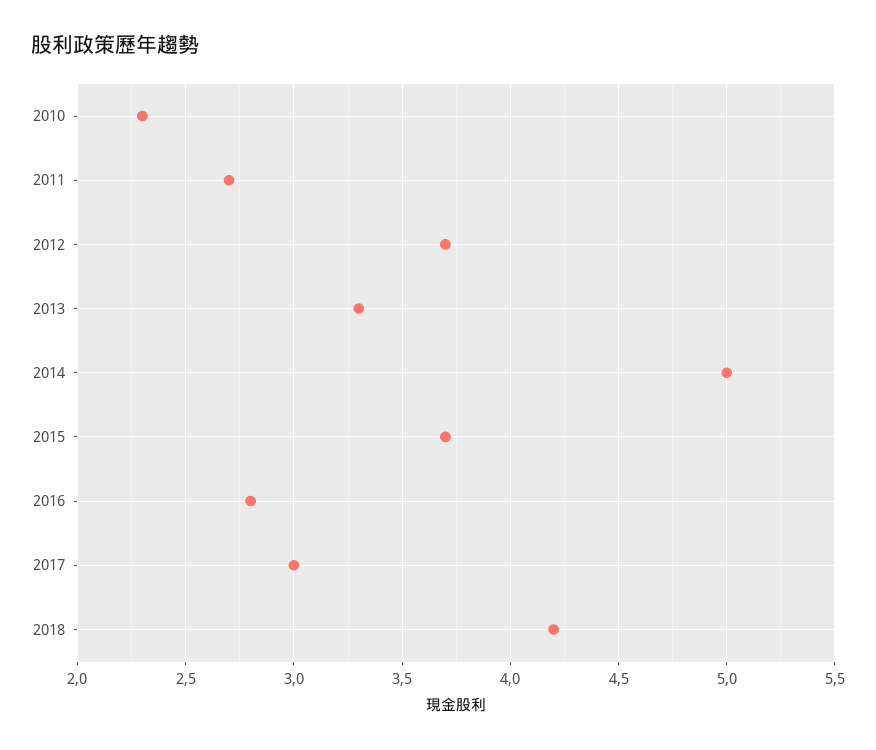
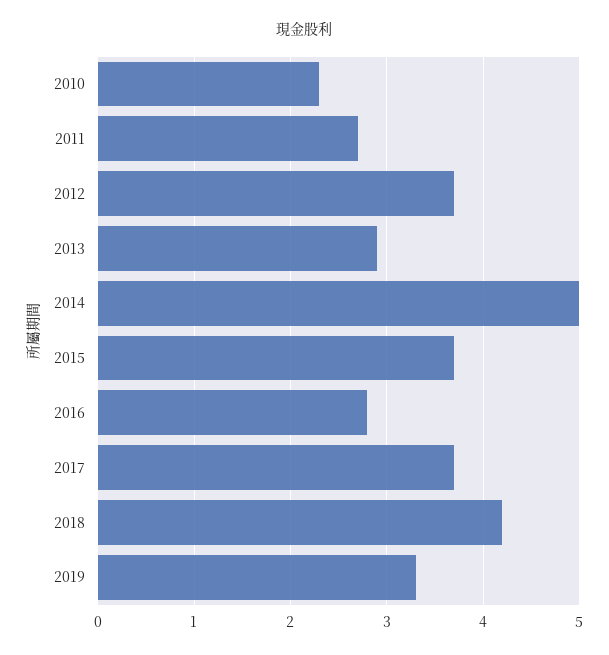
2013: 3.3 -> 2.9
2017: 3 -> 3.7
2019: none -> 3.3

